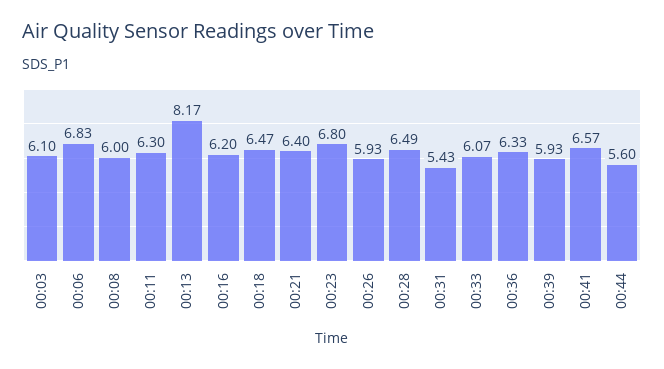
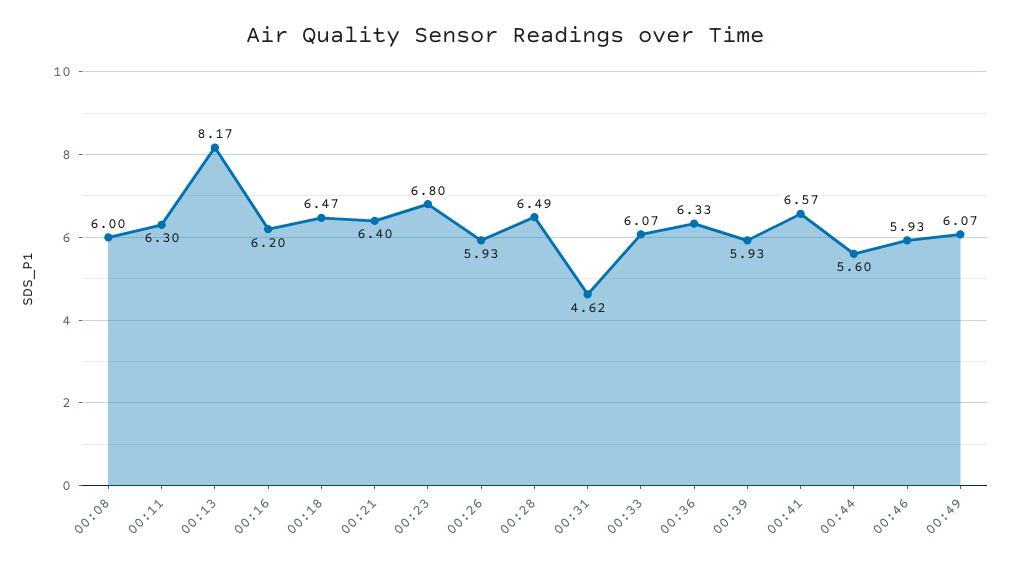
00:03: 6.1 -> none
00:06: 6.83 -> none
00:31: 5.43 -> 4.62
00:46: none -> 5.93
00:49: none -> 6.07

